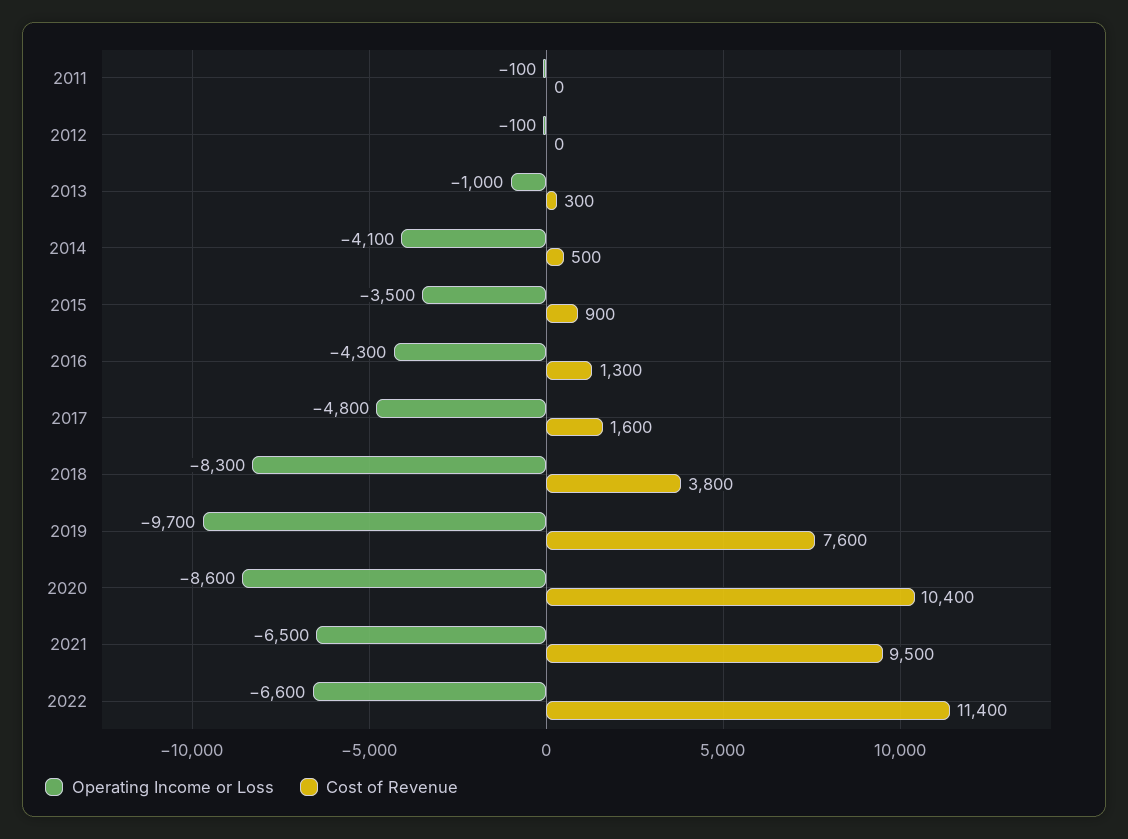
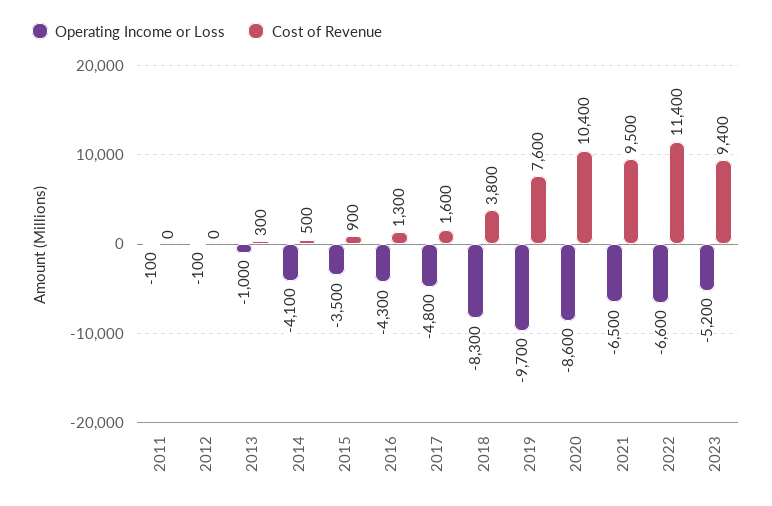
Operating Income or Loss, 2023: none -> -5200
Cost of Revenue, 2023: none -> 9400

